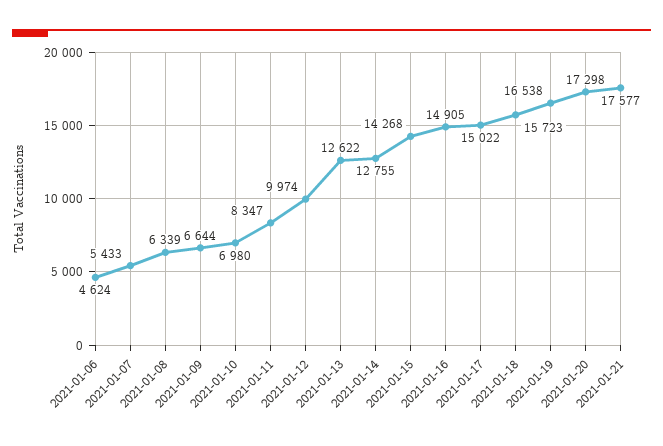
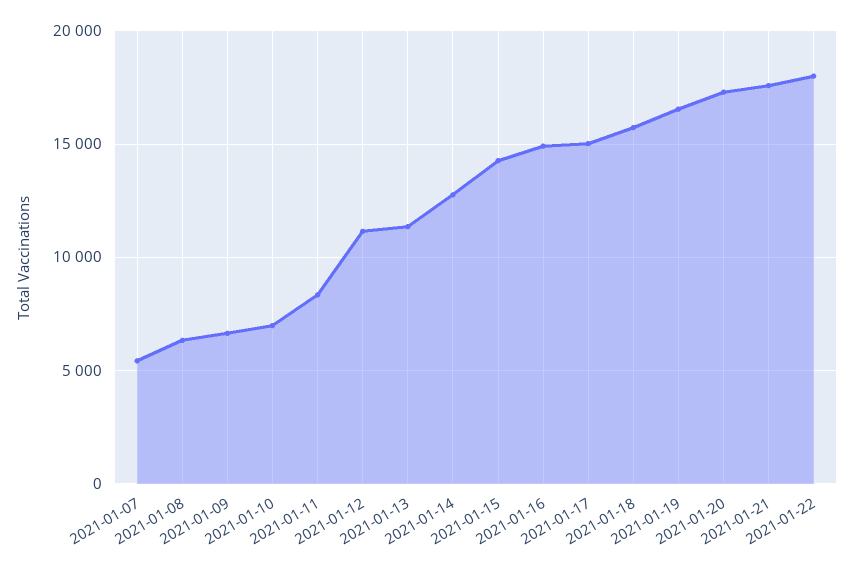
2021-01-06: 4624 -> none
2021-01-12: 9974 -> 11000
2021-01-13: 12622 -> 11500
2021-01-22: none -> 18000

